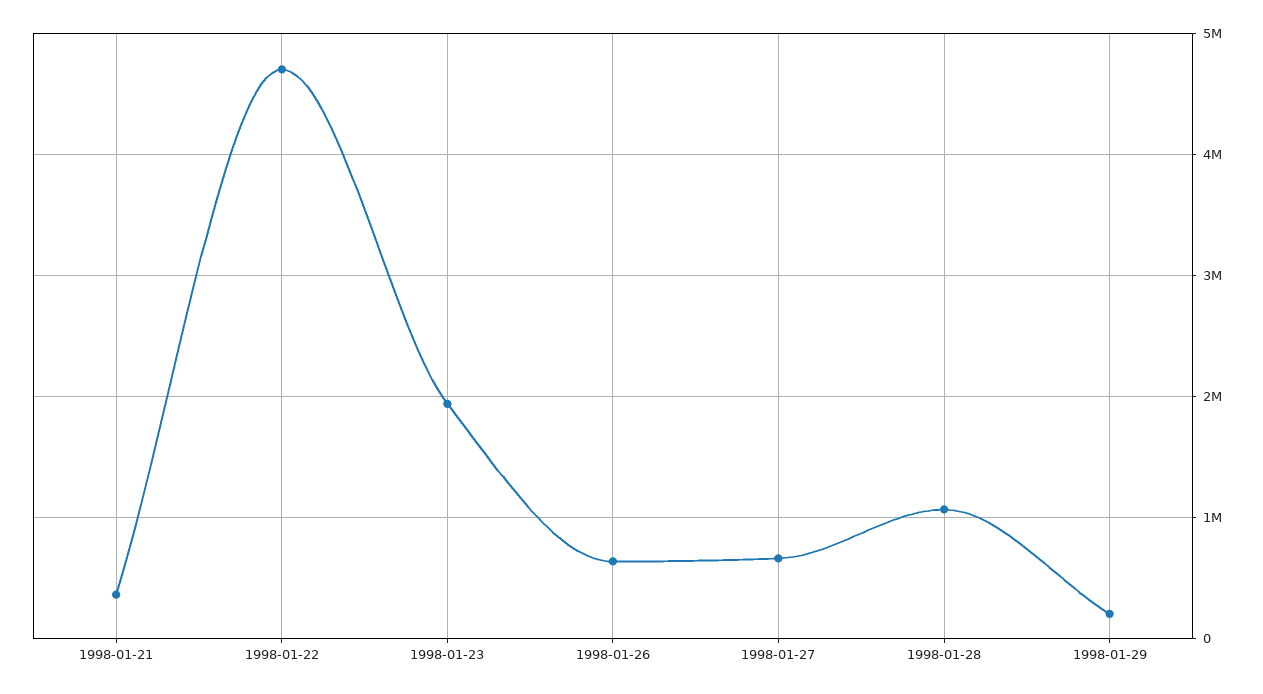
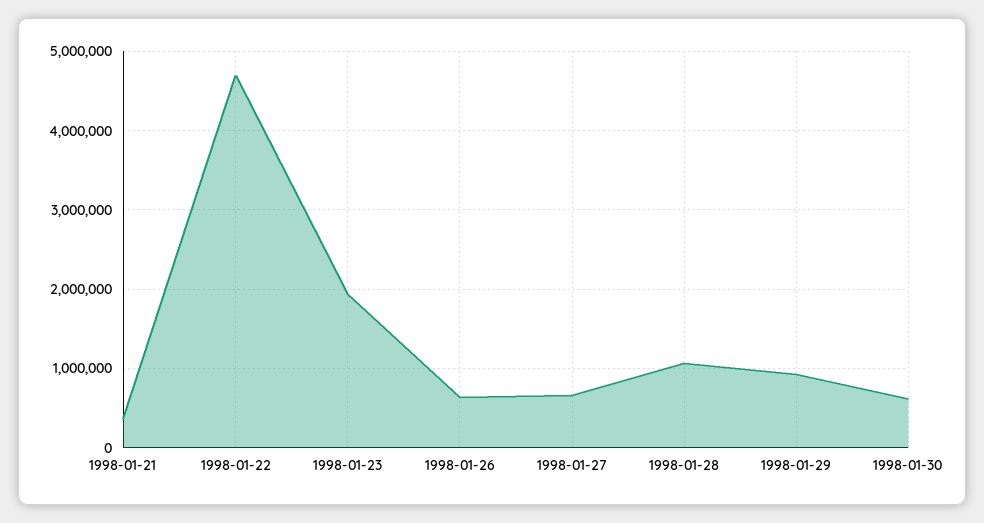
1998-01-29: 200000 -> 900000
1998-01-30: none -> 600000

